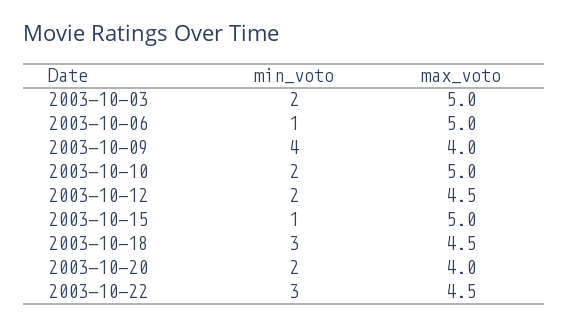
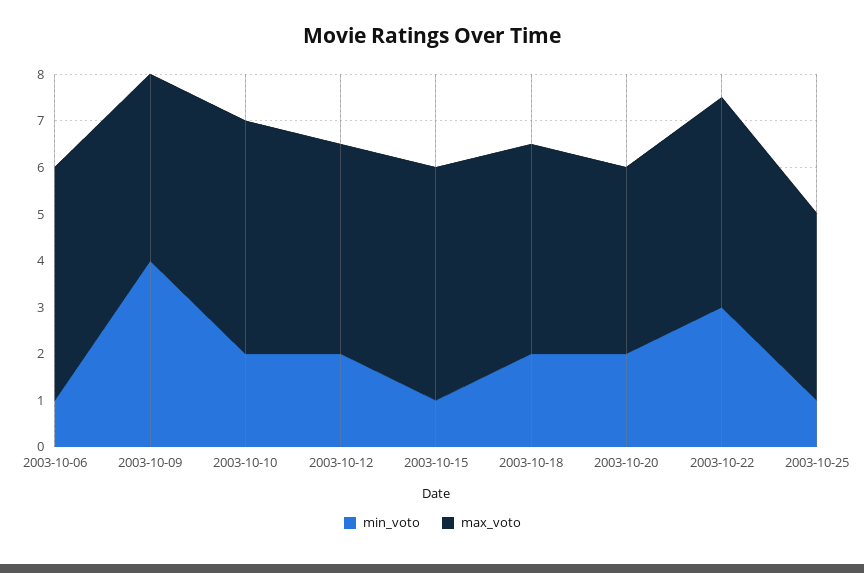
min_voto, 2003-10-03: 2 -> none
max_voto, 2003-10-03: 5 -> none
min_voto, 2003-10-18: 3 -> 2
min_voto, 2003-10-25: none -> 1
max_voto, 2003-10-25: none -> 4

